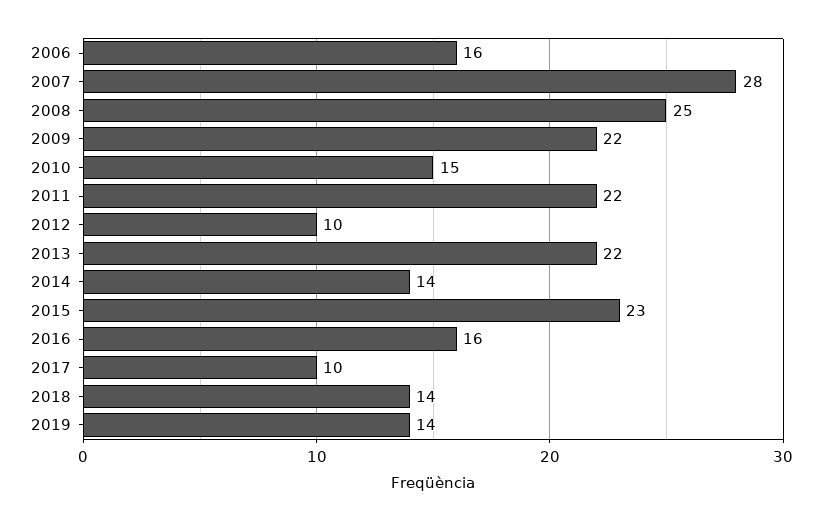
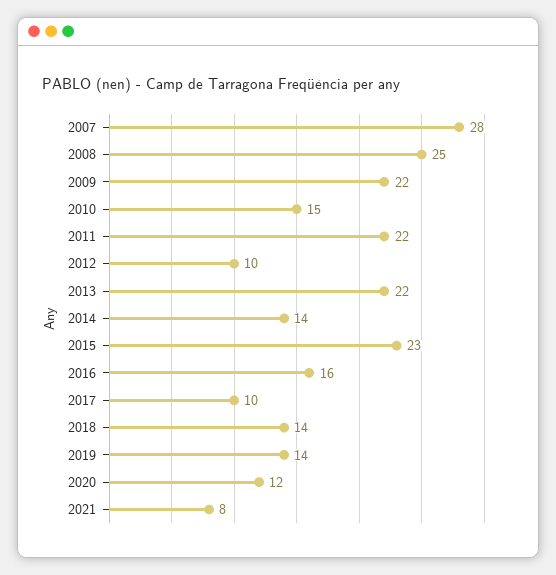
2006: 16 -> none
2020: none -> 12
2021: none -> 8

